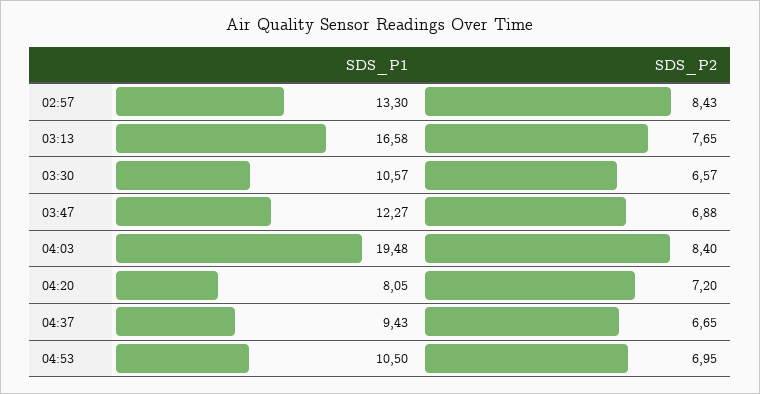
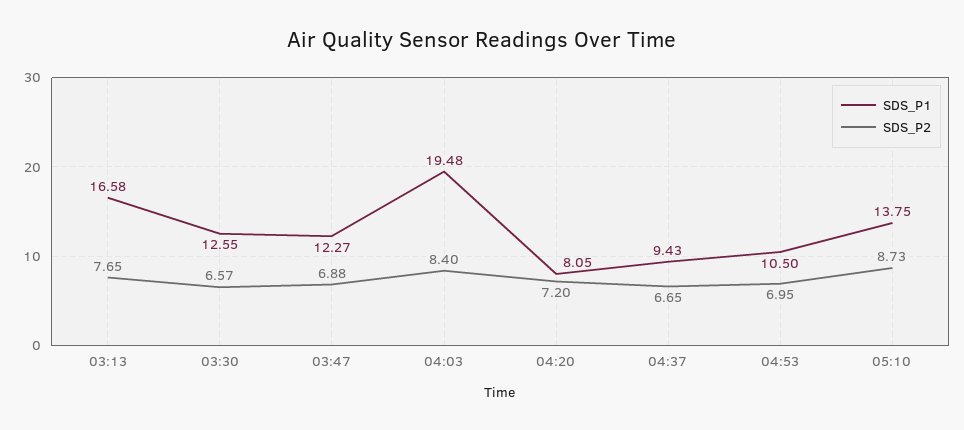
SDS_P1, 02:57: 13.3 -> none
SDS_P2, 02:57: 8.43 -> none
SDS_P1, 03:30: 10.57 -> 12.55
SDS_P1, 05:10: none -> 13.75
SDS_P2, 05:10: none -> 8.73

